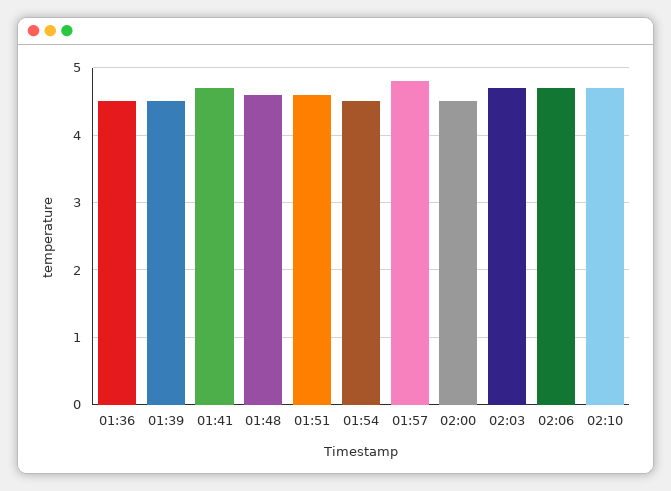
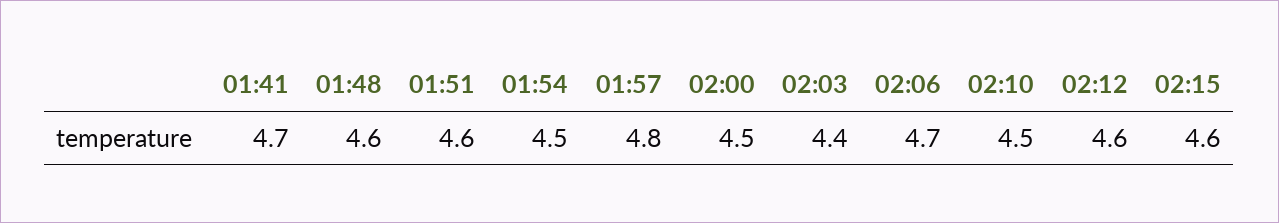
01:36: 4.5 -> none
01:39: 4.5 -> none
02:03: 4.7 -> 4.4
02:10: 4.7 -> 4.5
02:12: none -> 4.6
02:15: none -> 4.6

